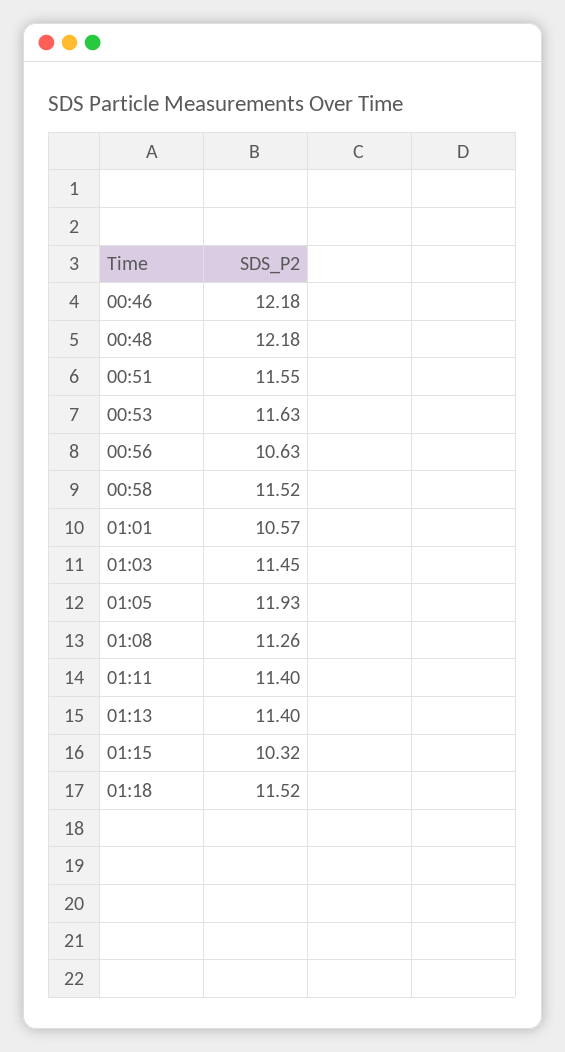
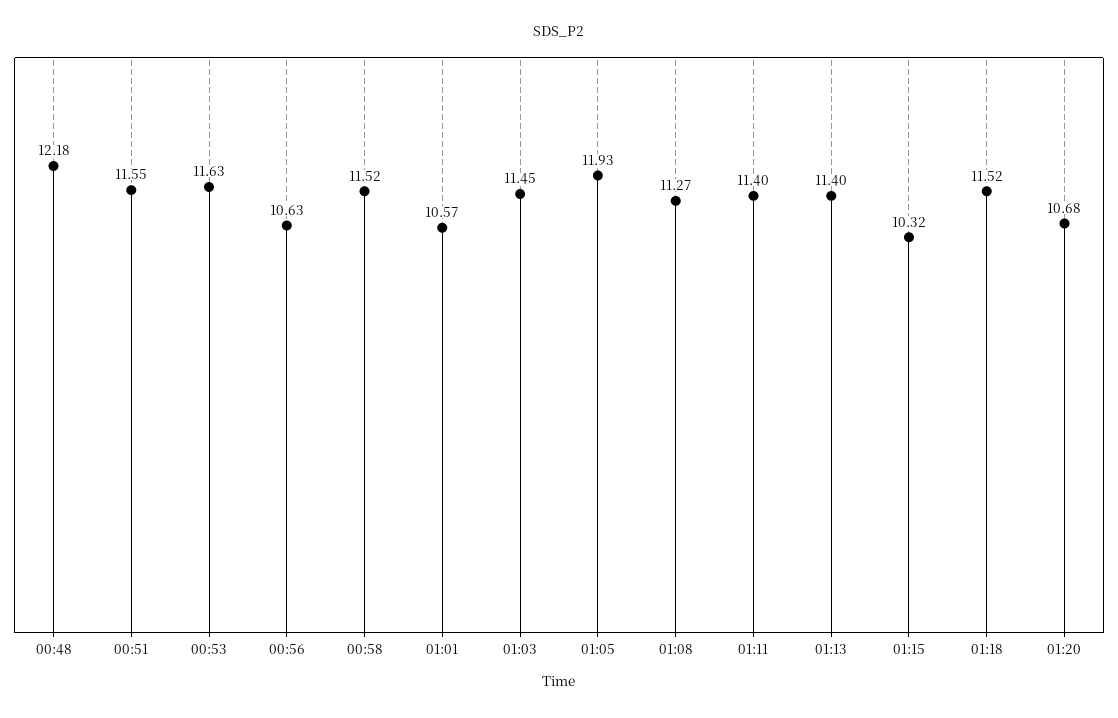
00:46: 12.18 -> none
01:08: 11.26 -> 11.27
01:20: none -> 10.68

